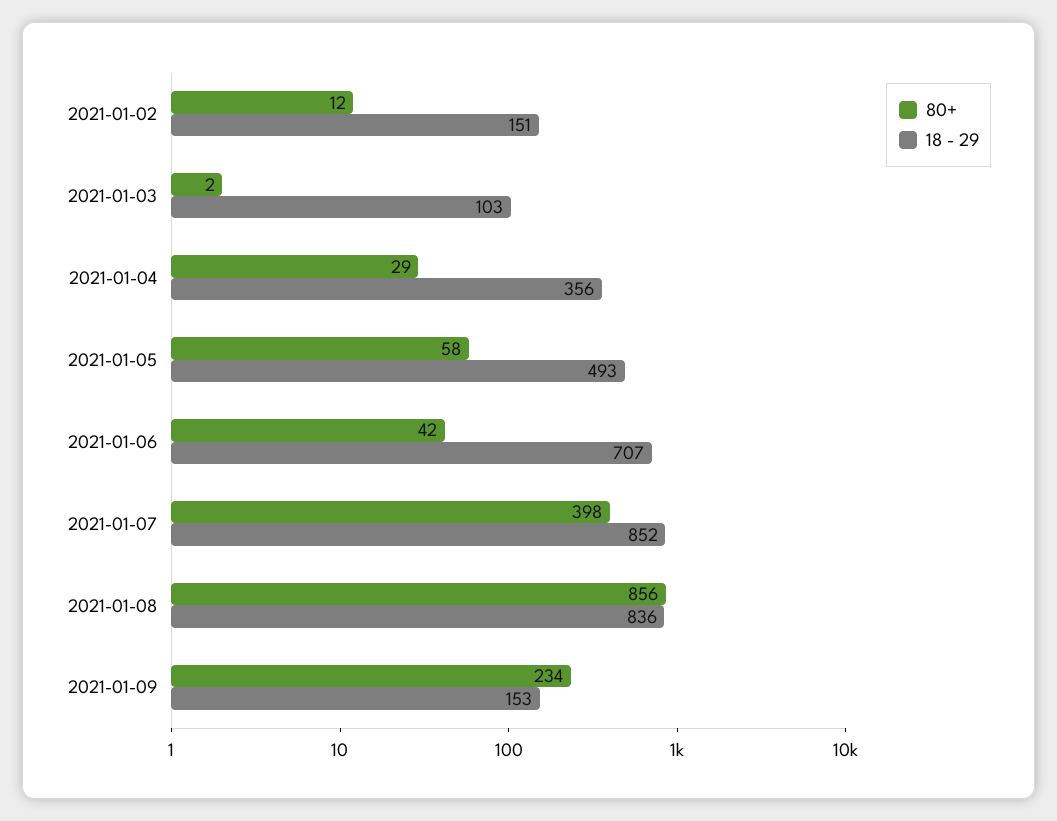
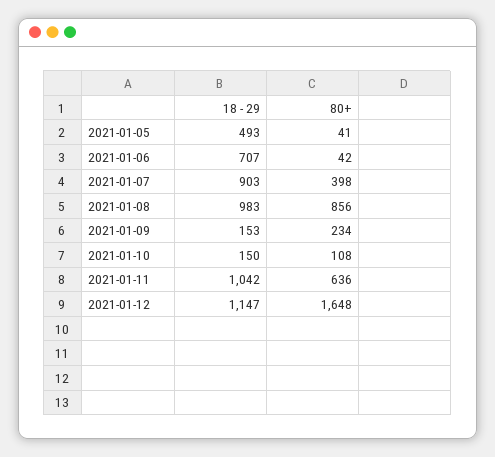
80+, 2021-01-02: 12 -> none
18 - 29, 2021-01-02: 151 -> none
80+, 2021-01-03: 2 -> none
18 - 29, 2021-01-03: 103 -> none
80+, 2021-01-04: 29 -> none
18 - 29, 2021-01-04: 356 -> none
80+, 2021-01-05: 58 -> 41
18 - 29, 2021-01-07: 852 -> 903
18 - 29, 2021-01-08: 836 -> 983
18 - 29, 2021-01-10: none -> 150
80+, 2021-01-10: none -> 108
18 - 29, 2021-01-11: none -> 1042
80+, 2021-01-11: none -> 636
18 - 29, 2021-01-12: none -> 1147
80+, 2021-01-12: none -> 1648

